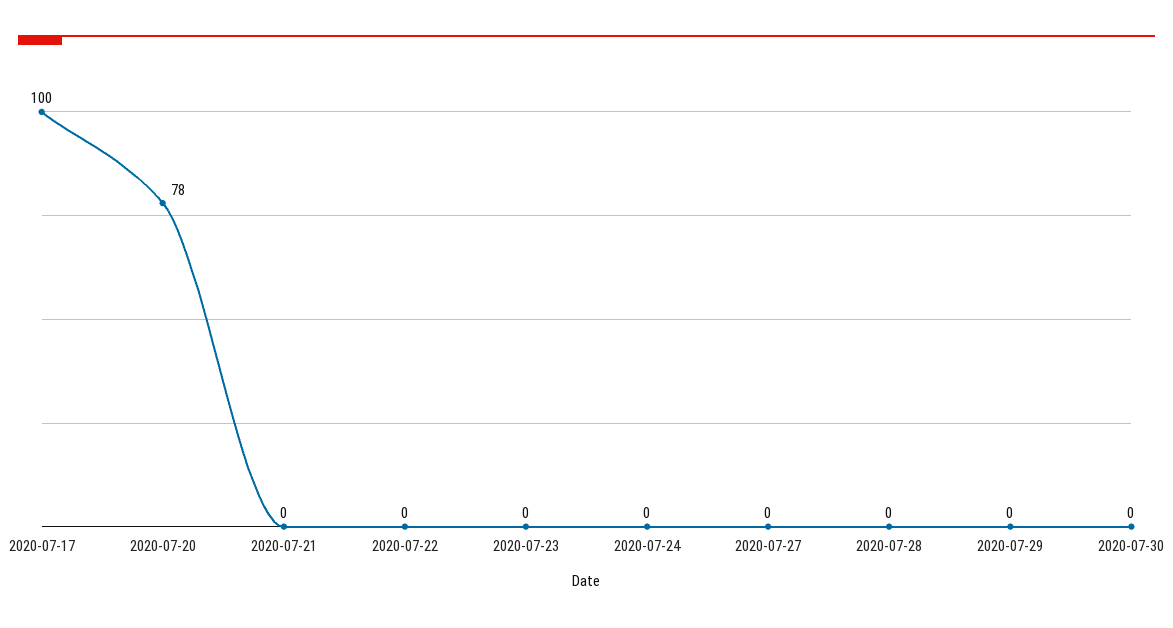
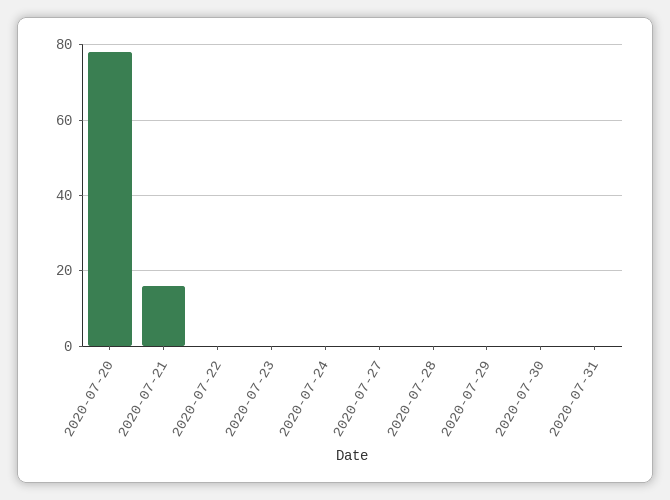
2020-07-17: 100 -> none
2020-07-21: 0 -> 15
2020-07-31: none -> 0

